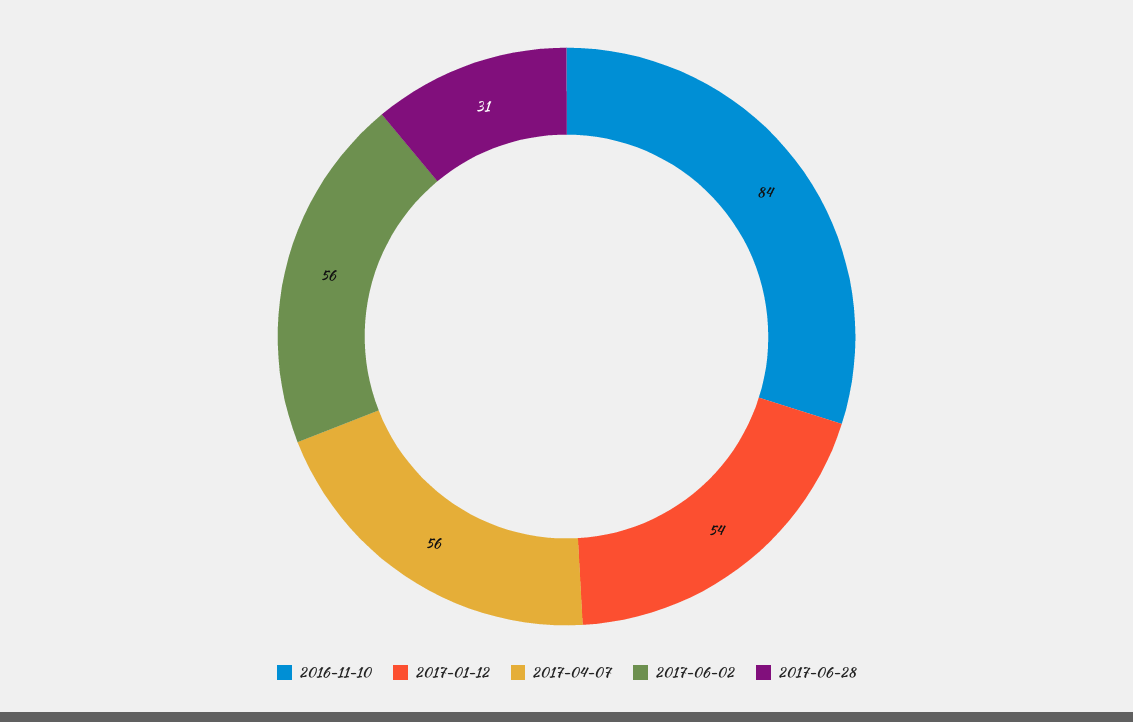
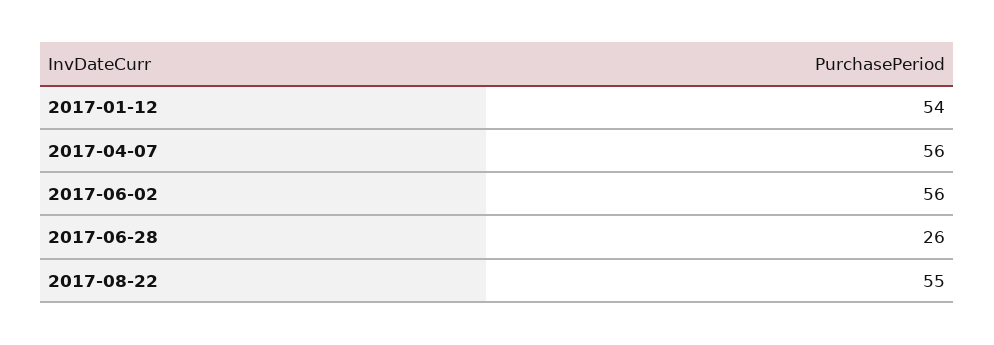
2016-11-10: 84 -> none
2017-06-28: 31 -> 26
2017-08-22: none -> 55

